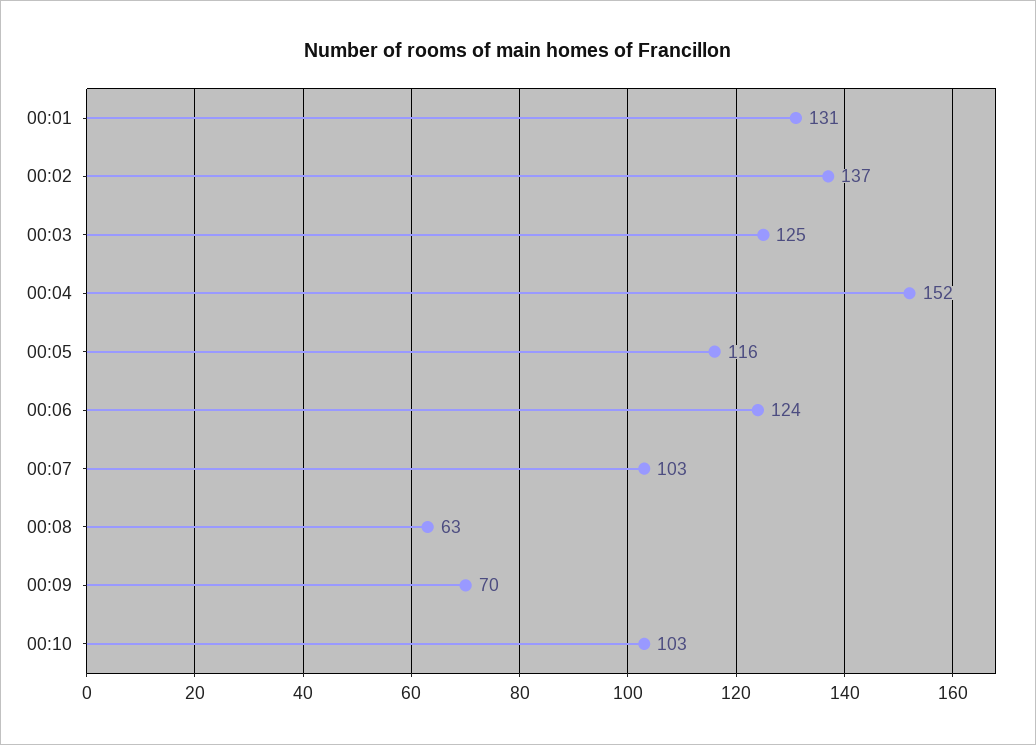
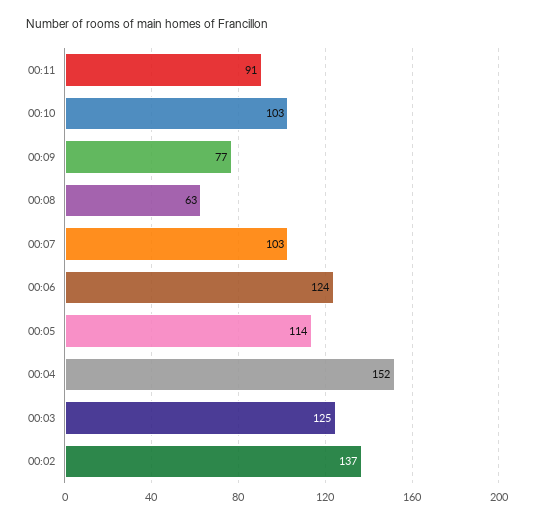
00:01: 131 -> none
00:05: 116 -> 114
00:09: 70 -> 77
00:11: none -> 91

